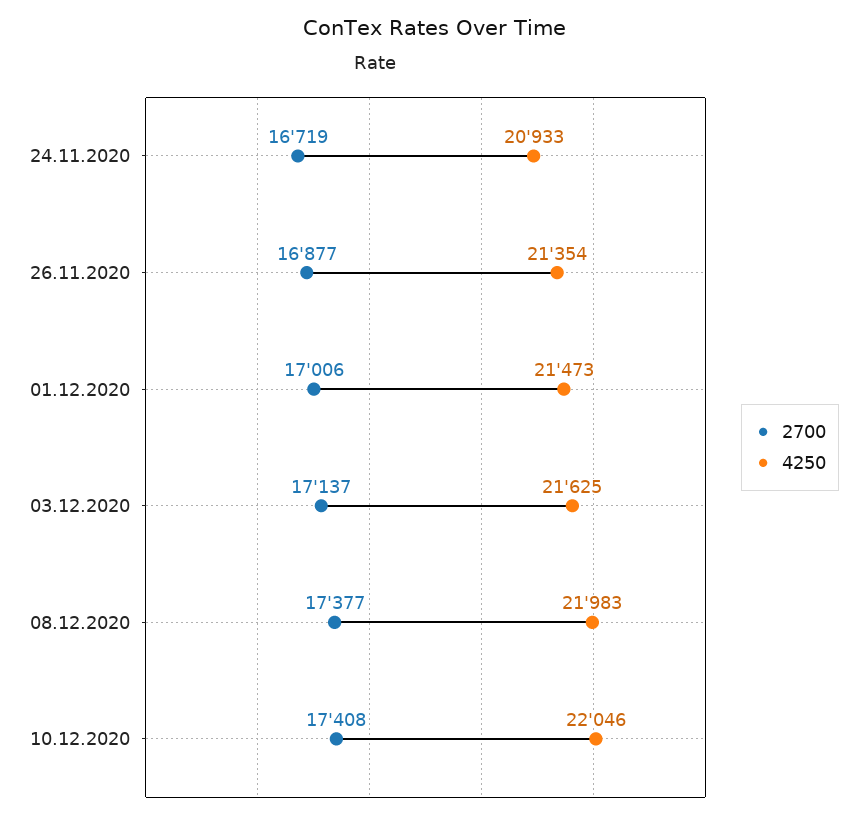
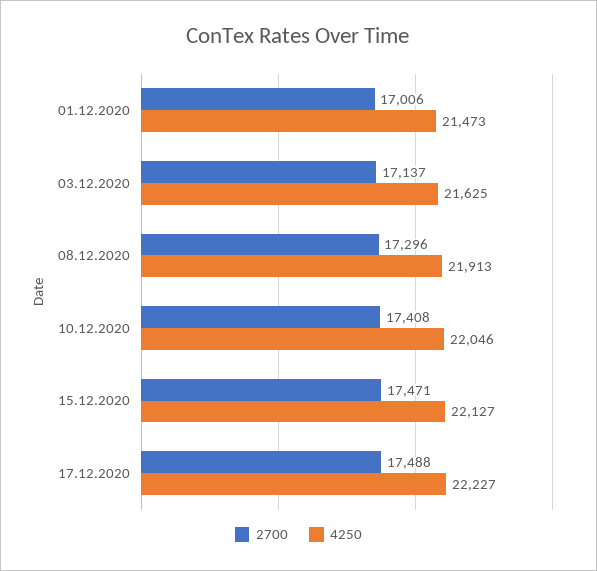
2700, 24.11.2020: 16719 -> none
4250, 24.11.2020: 20933 -> none
2700, 26.11.2020: 16877 -> none
4250, 26.11.2020: 21354 -> none
2700, 08.12.2020: 17377 -> 17296
4250, 08.12.2020: 21983 -> 21913
2700, 15.12.2020: none -> 17471
4250, 15.12.2020: none -> 22127
2700, 17.12.2020: none -> 17488
4250, 17.12.2020: none -> 22227

